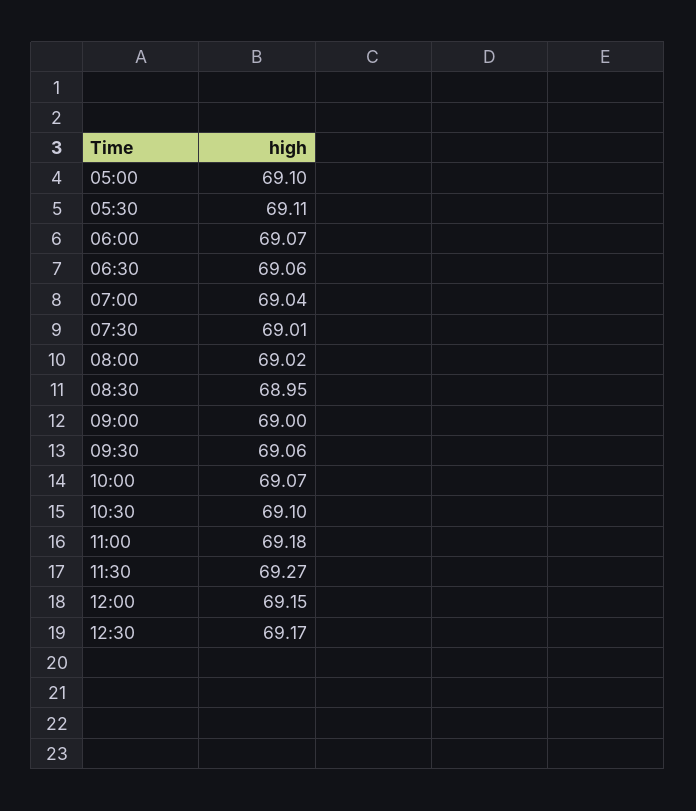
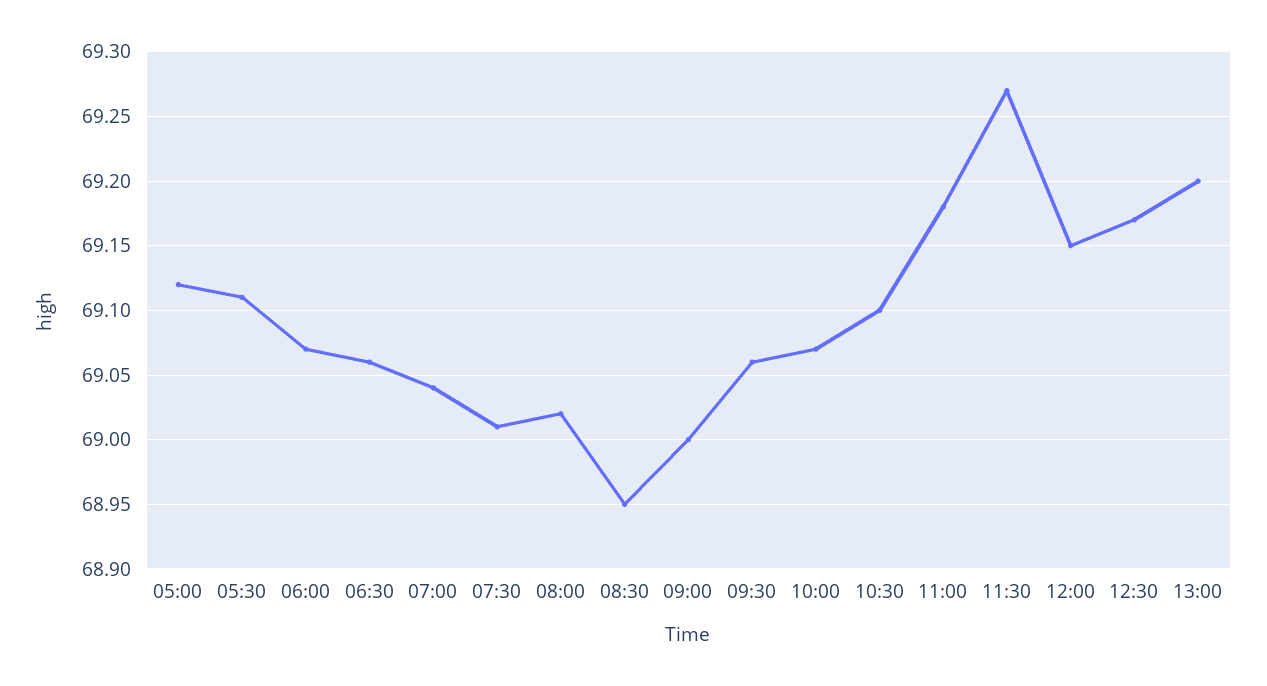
05:00: 69.1 -> 69.12
13:00: none -> 69.2

